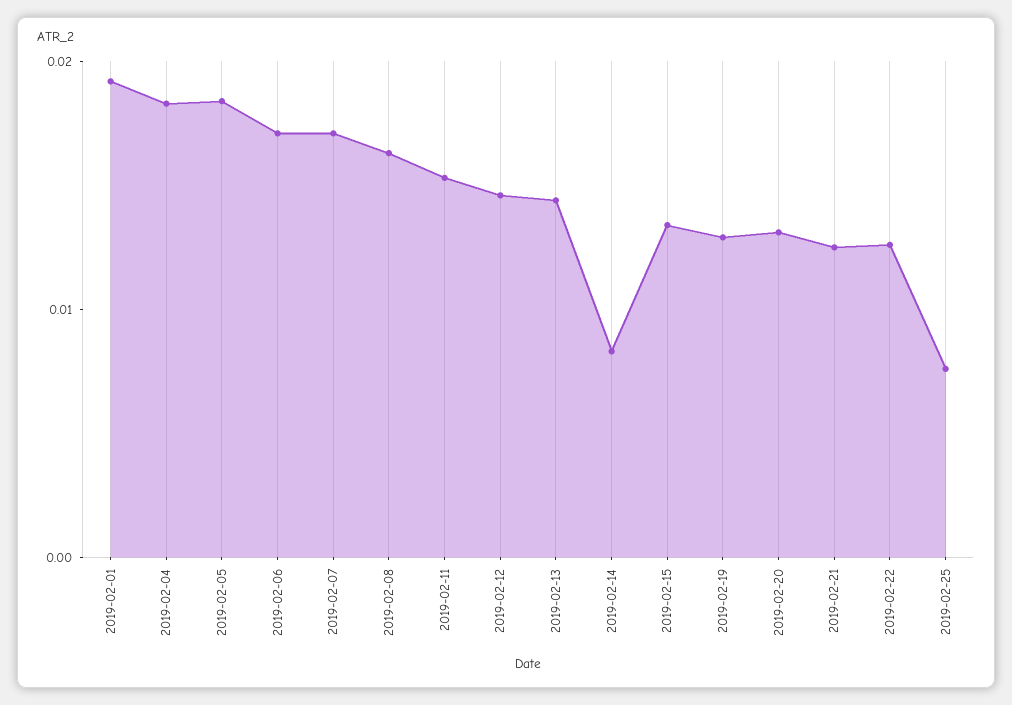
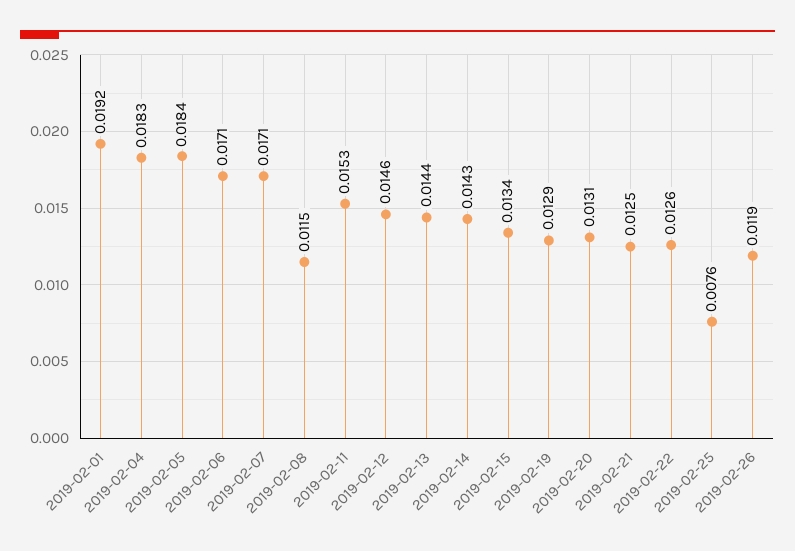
2019-02-08: 0.016 -> 0.0115
2019-02-14: 0.008 -> 0.0143
2019-02-26: none -> 0.0119

